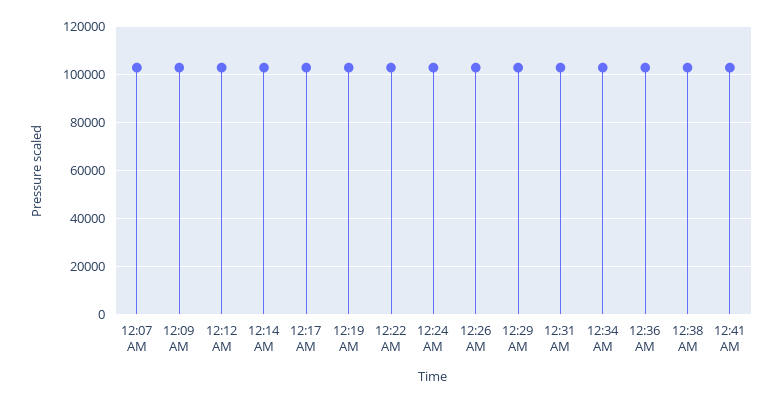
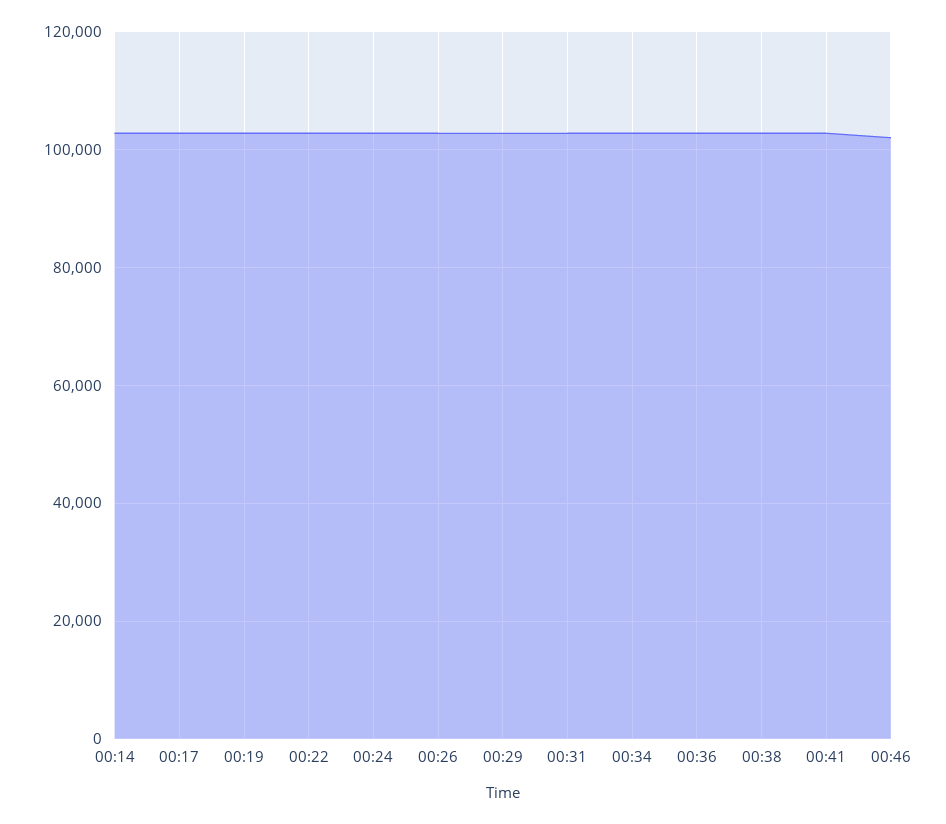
12:07 AM: 102500 -> none
12:09 AM: 102500 -> none
12:12 AM: 102500 -> none
00:46: none -> 102000

